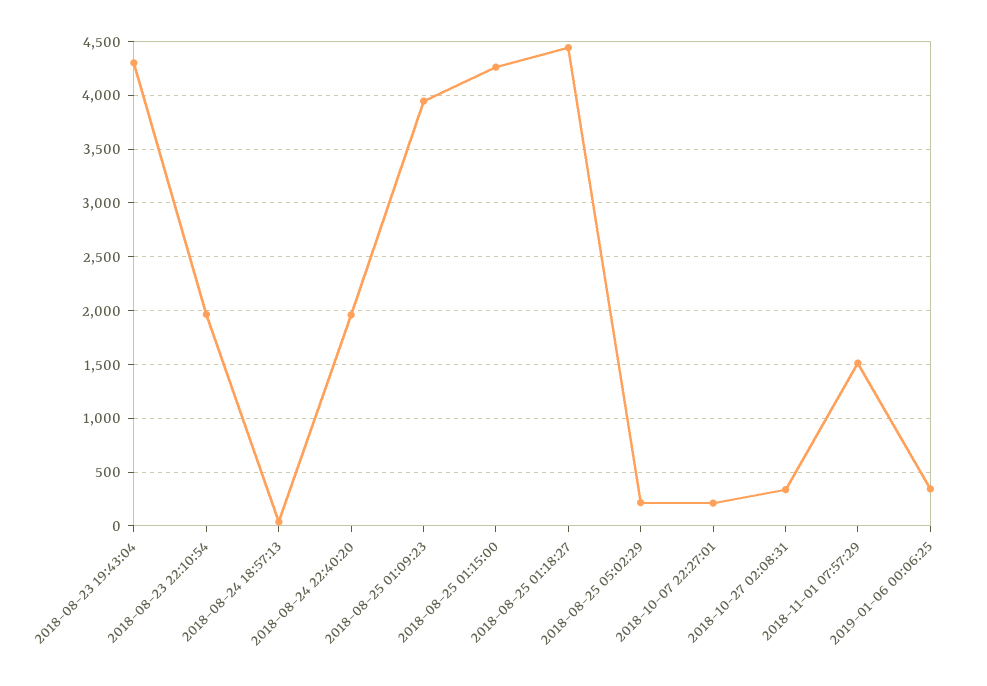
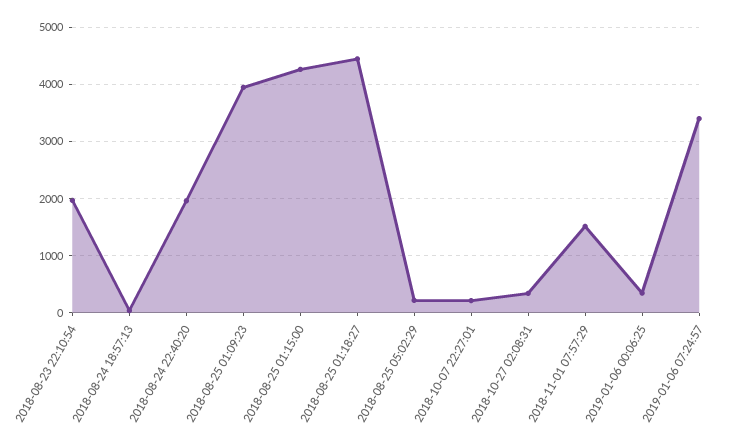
2018-08-23 19:43:04: 4300 -> none
2019-01-06 07:24:57: none -> 3400

